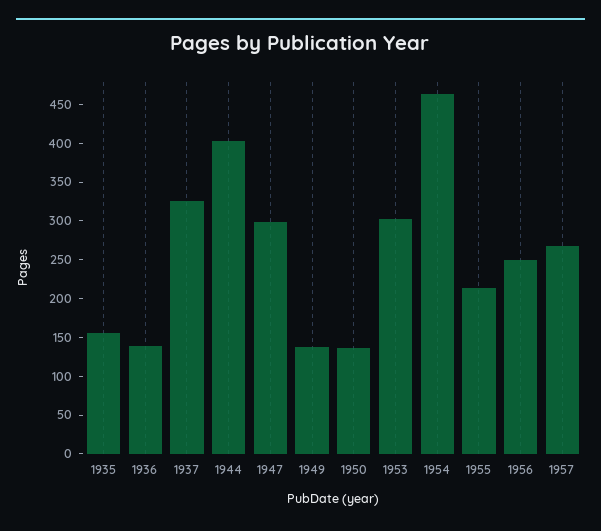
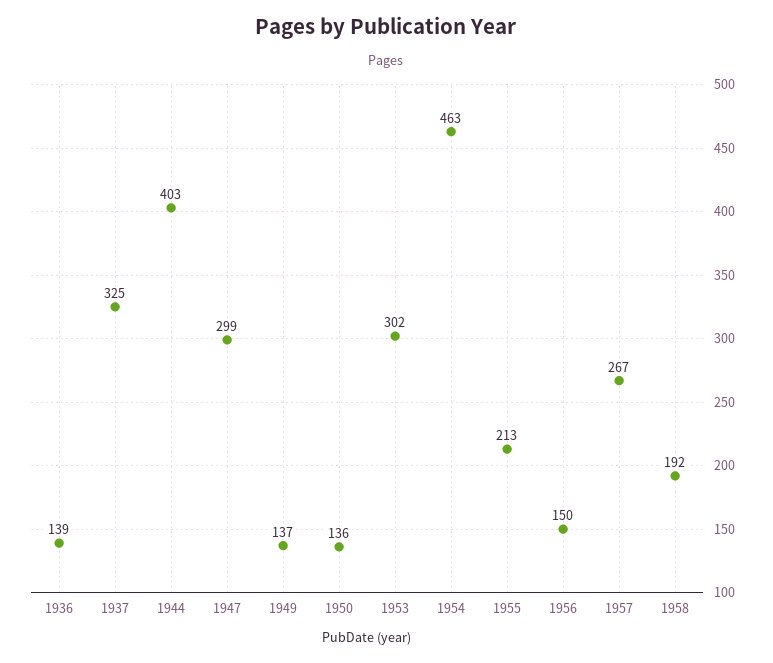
1935: 150 -> none
1956: 250 -> 150
1958: none -> 192

